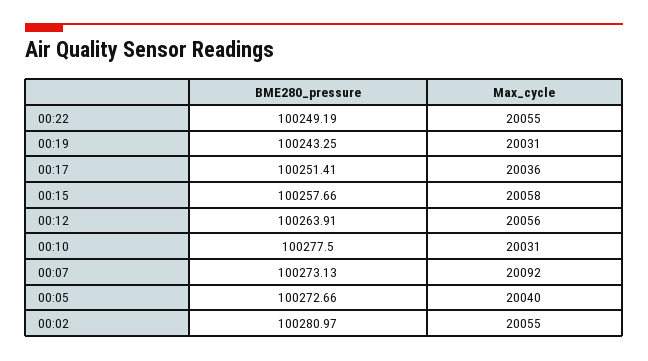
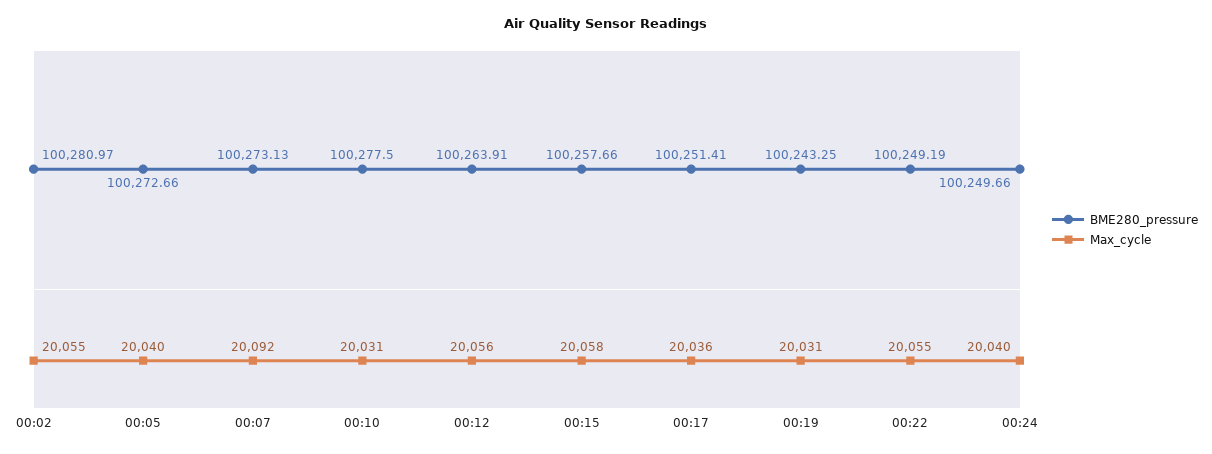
BME280_pressure, 00:24: none -> 100249.66
Max_cycle, 00:24: none -> 20040

